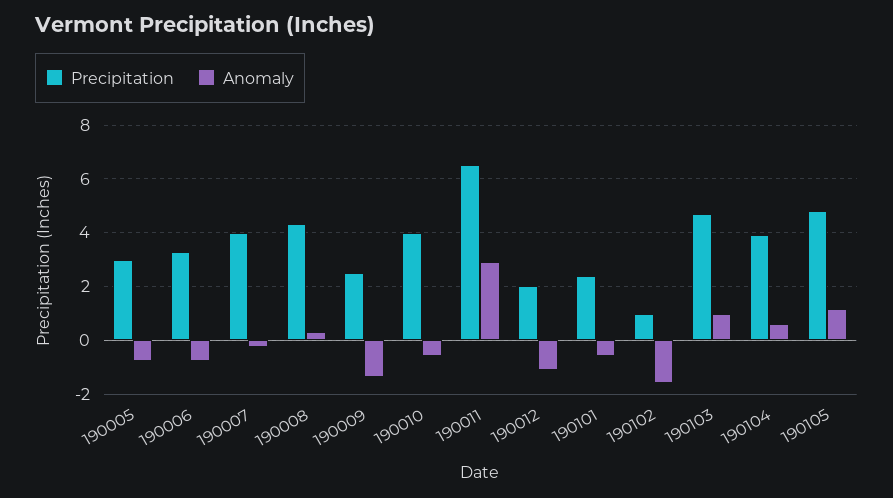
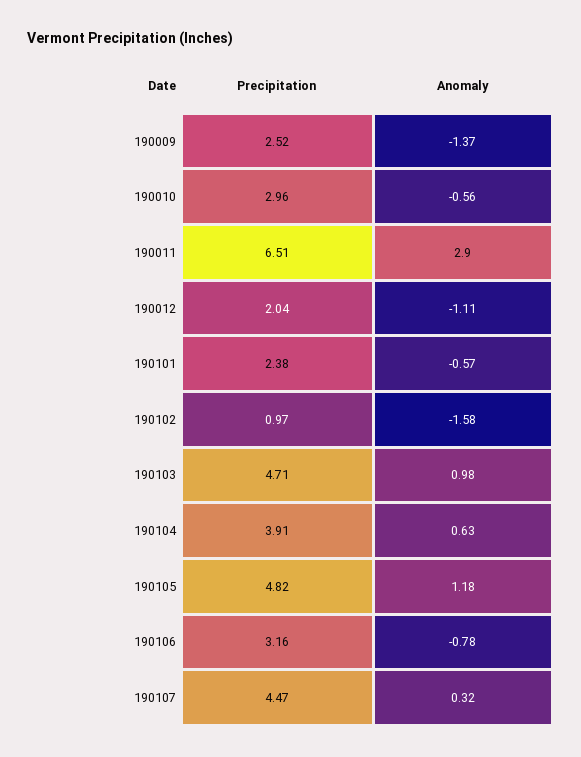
Precipitation, 190005: 3 -> none
Anomaly, 190005: -0.75 -> none
Precipitation, 190006: 3.25 -> none
Anomaly, 190006: -0.75 -> none
Precipitation, 190007: 4 -> none
Anomaly, 190007: -0.25 -> none
Precipitation, 190008: 4.25 -> none
Anomaly, 190008: 0.25 -> none
Precipitation, 190010: 4 -> 2.96
Precipitation, 190106: none -> 3.16
Anomaly, 190106: none -> -0.78
Precipitation, 190107: none -> 4.47
Anomaly, 190107: none -> 0.32

